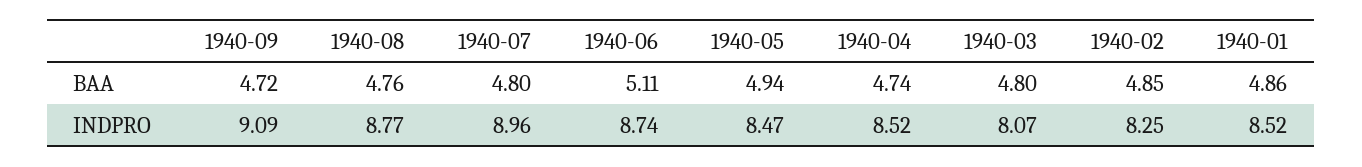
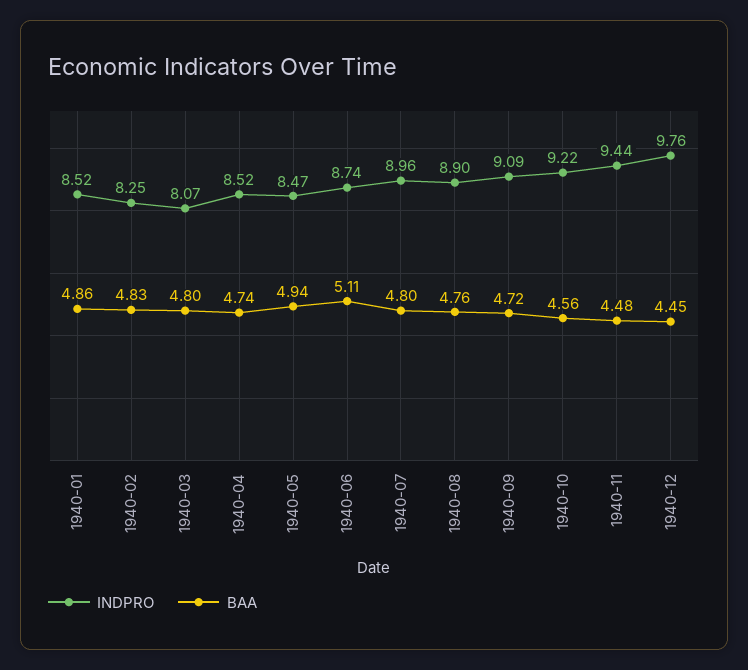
BAA, 1940-02: 4.85 -> 4.83
INDPRO, 1940-08: 8.77 -> 8.9
INDPRO, 1940-10: none -> 9.22
BAA, 1940-10: none -> 4.56
INDPRO, 1940-11: none -> 9.44
BAA, 1940-11: none -> 4.48
INDPRO, 1940-12: none -> 9.76
BAA, 1940-12: none -> 4.45

